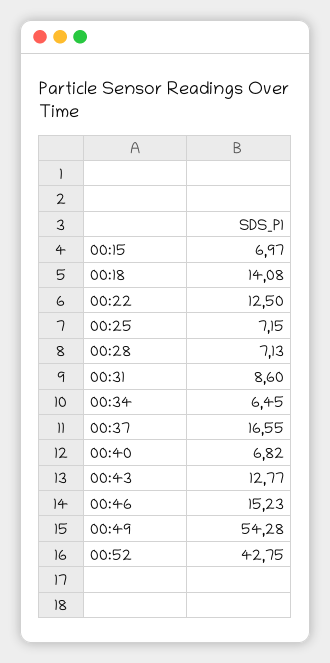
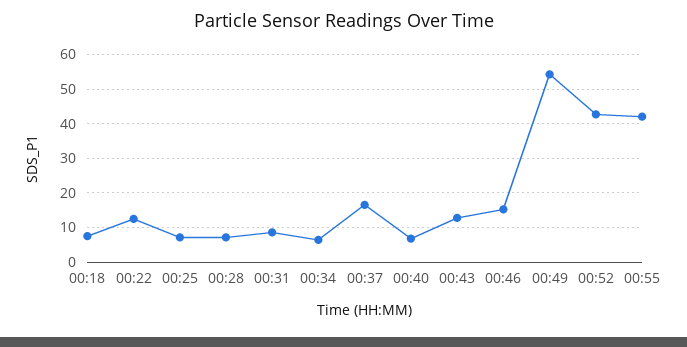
00:15: 6.97 -> none
00:18: 14.08 -> 8
00:55: none -> 42

